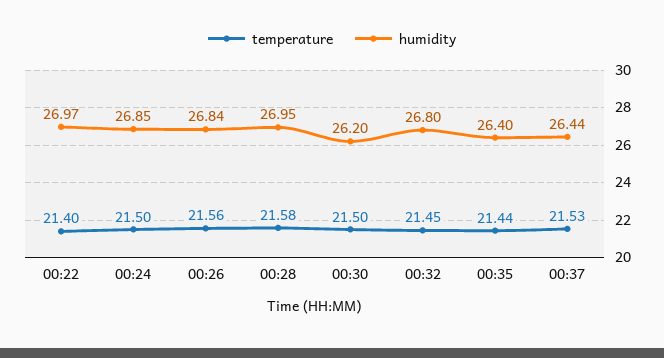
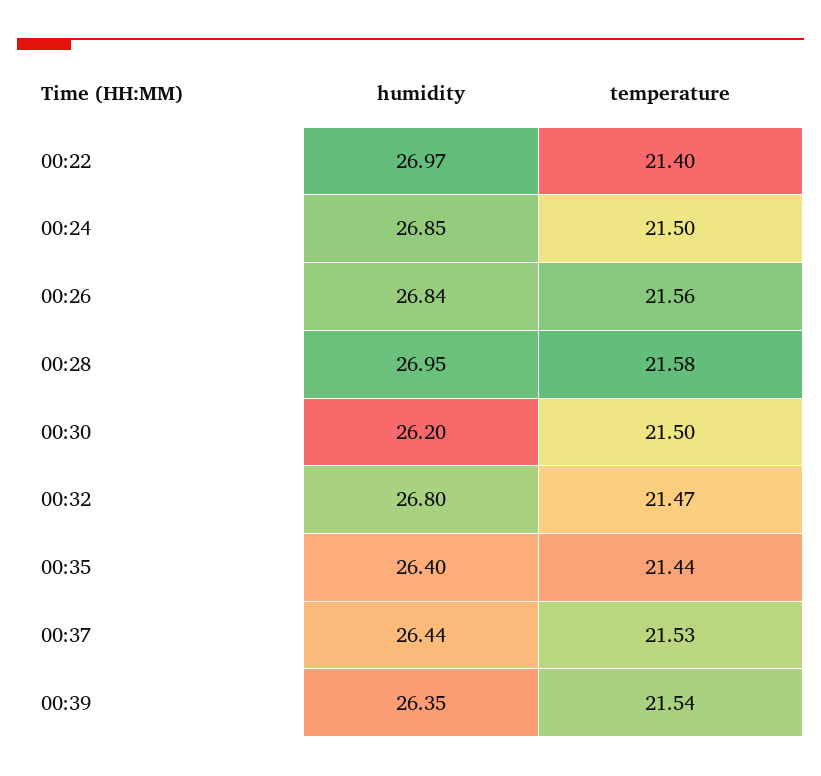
temperature, 00:32: 21.45 -> 21.47
humidity, 00:39: none -> 26.35
temperature, 00:39: none -> 21.54

